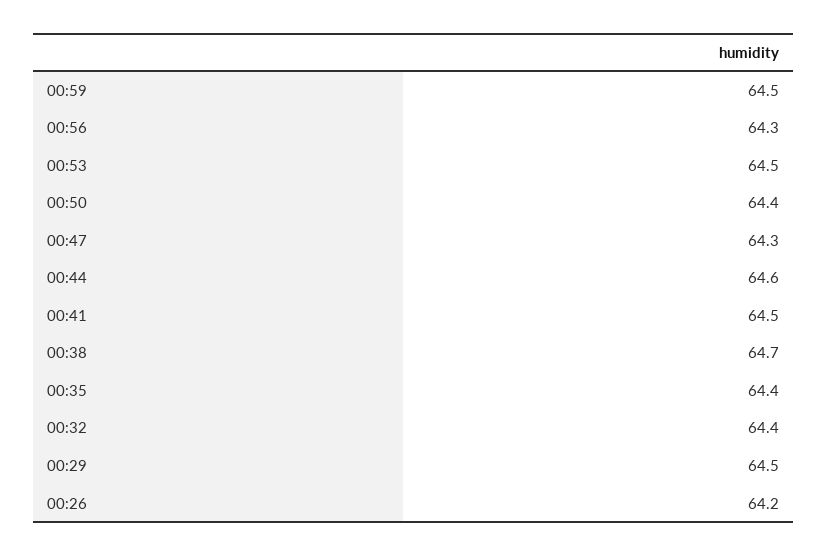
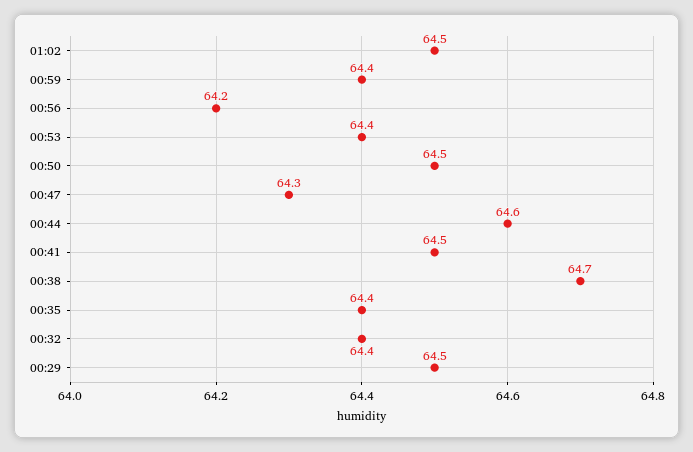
00:59: 64.5 -> 64.4
00:56: 64.3 -> 64.2
00:53: 64.5 -> 64.4
00:50: 64.4 -> 64.5
00:26: 64.2 -> none
01:02: none -> 64.5

